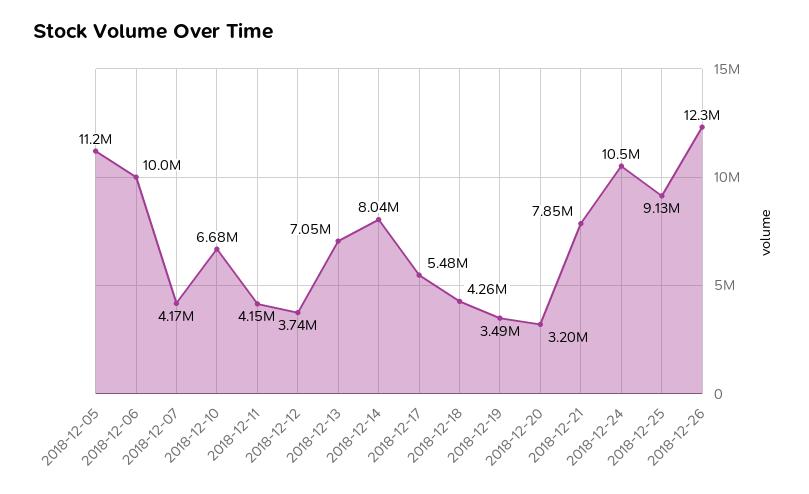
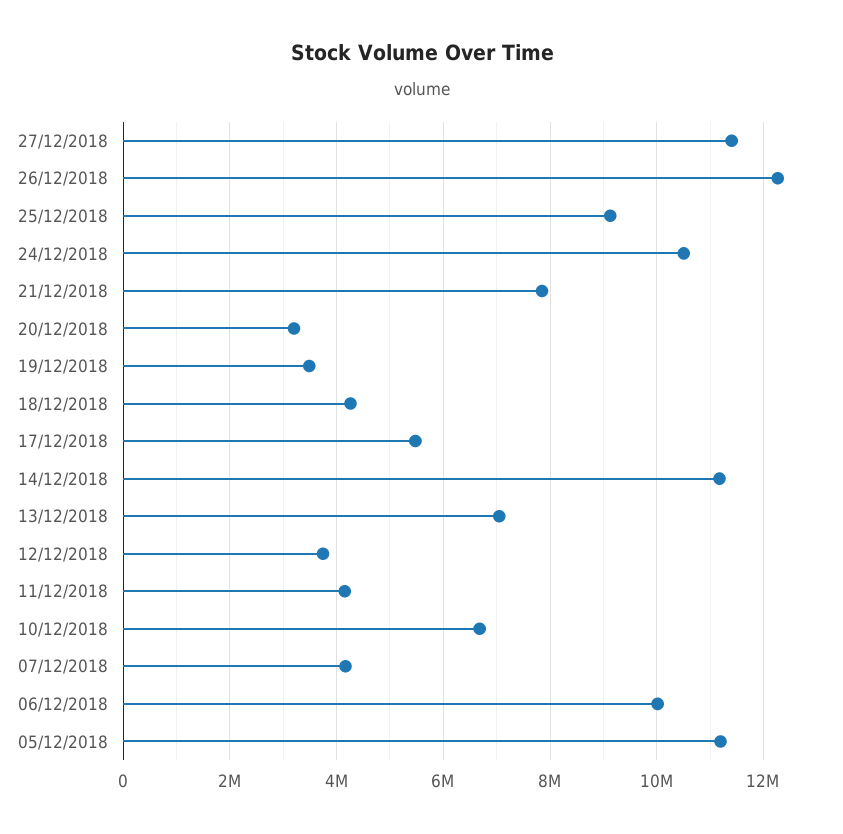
2018-12-14: 8040000 -> 11200000
27/12/2018: none -> 11400000

